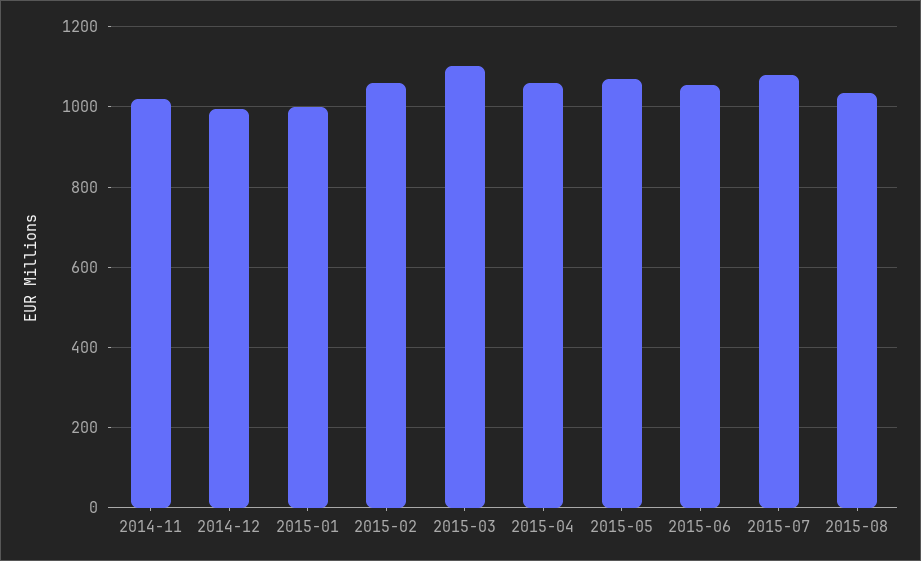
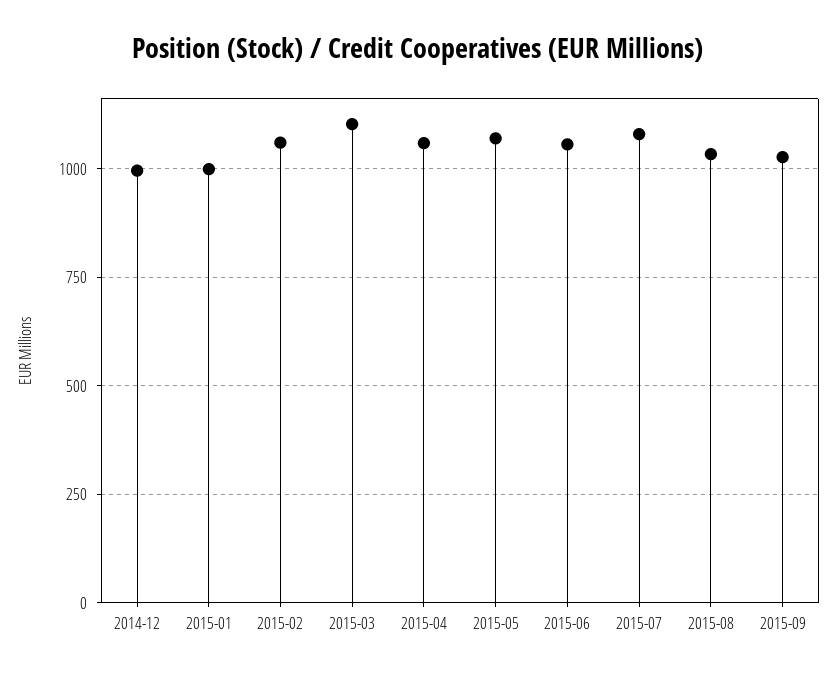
2014-11: 1020 -> none
2015-09: none -> 1025

